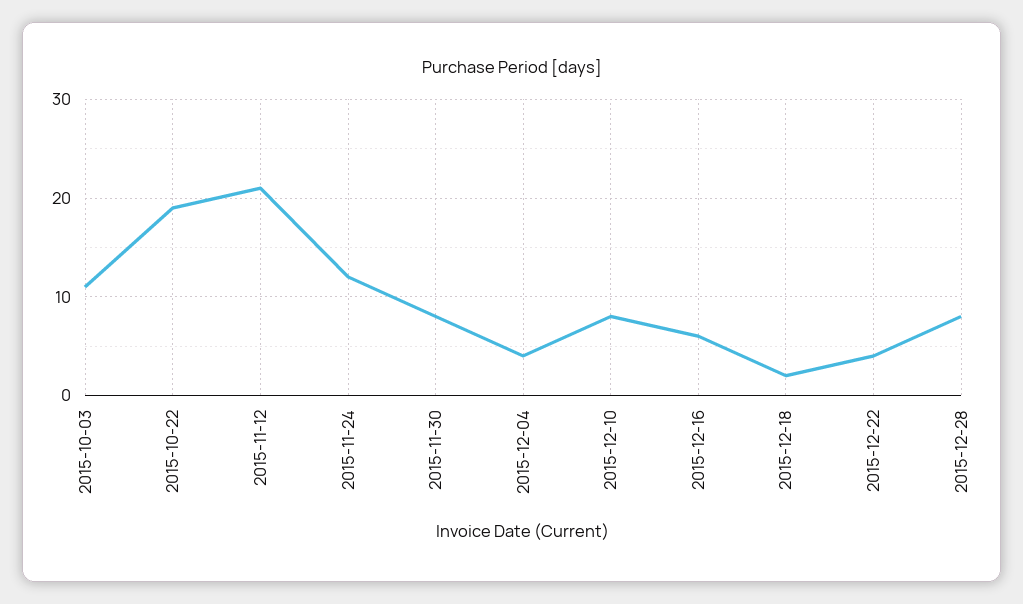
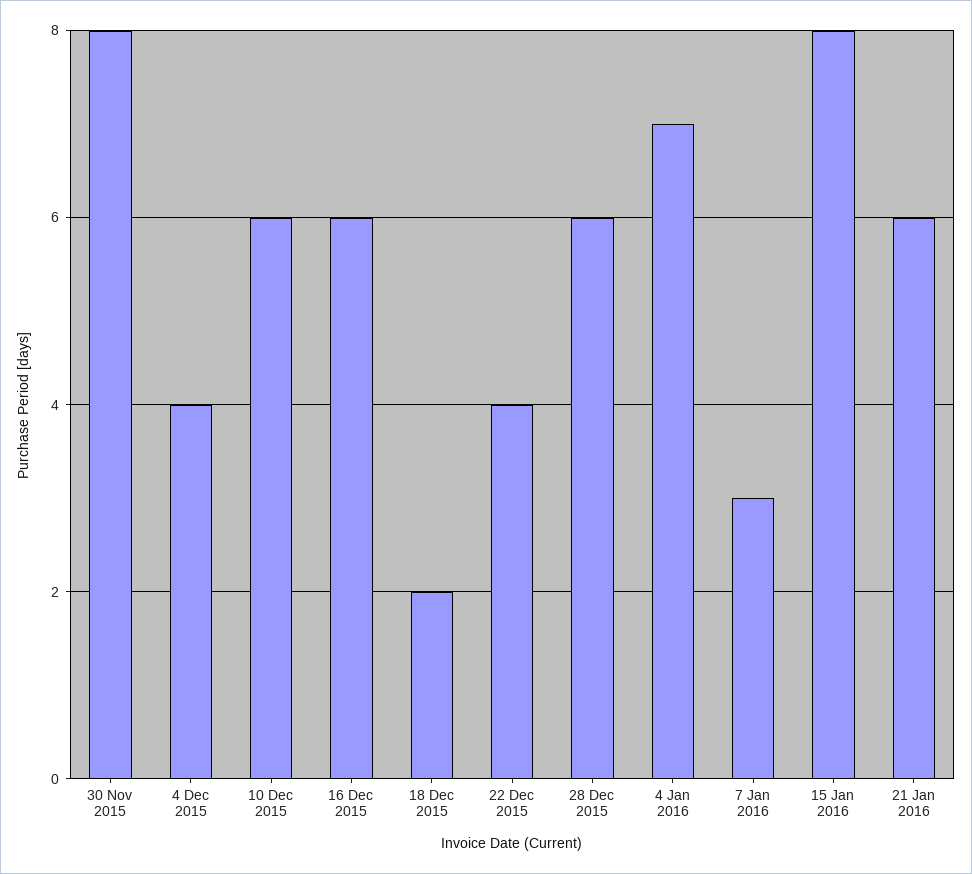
2015-10-03: 11 -> none
2015-10-22: 19 -> none
2015-11-12: 21 -> none
2015-11-24: 12 -> none
2015-12-10: 8 -> 6
2015-12-28: 8 -> 6
4 Jan 2016: none -> 7
7 Jan 2016: none -> 3
15 Jan 2016: none -> 8
21 Jan 2016: none -> 6

